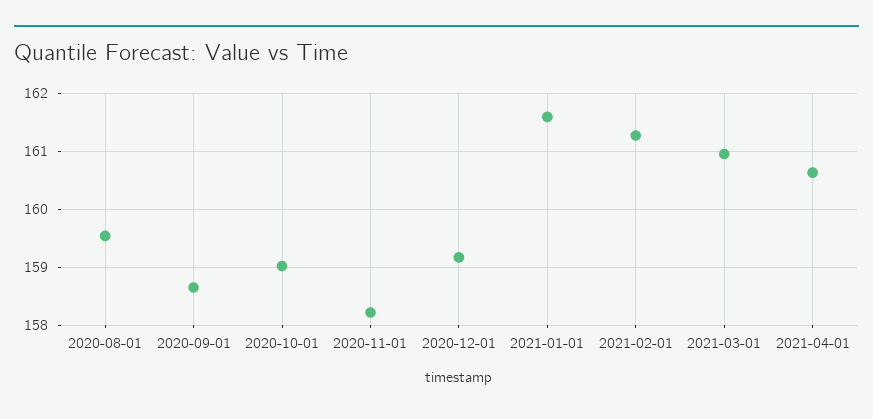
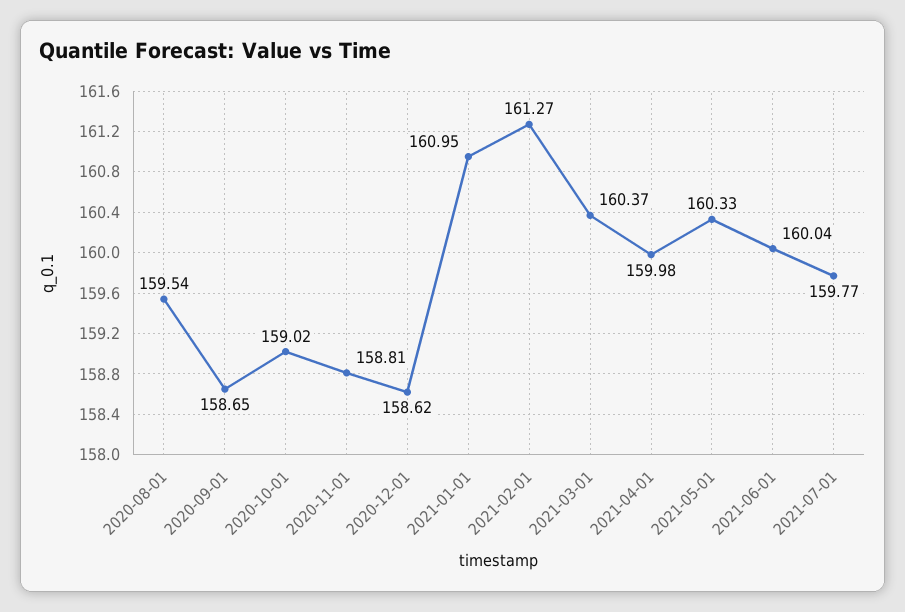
2020-11-01: 158.2 -> 158.81
2020-12-01: 159.2 -> 158.62
2021-01-01: 161.6 -> 160.95
2021-03-01: 161 -> 160.37
2021-04-01: 160.6 -> 159.98
2021-05-01: none -> 160.33
2021-06-01: none -> 160.04
2021-07-01: none -> 159.77

